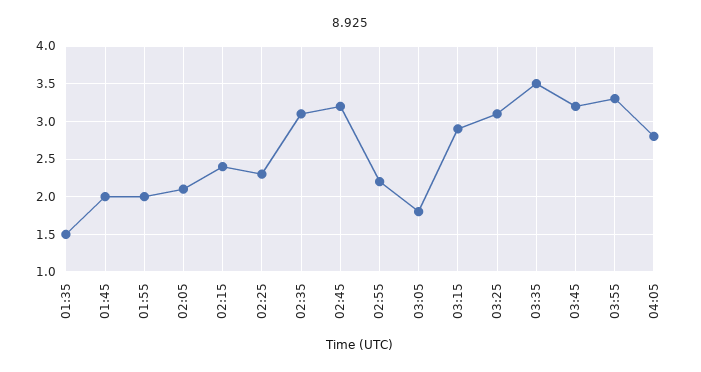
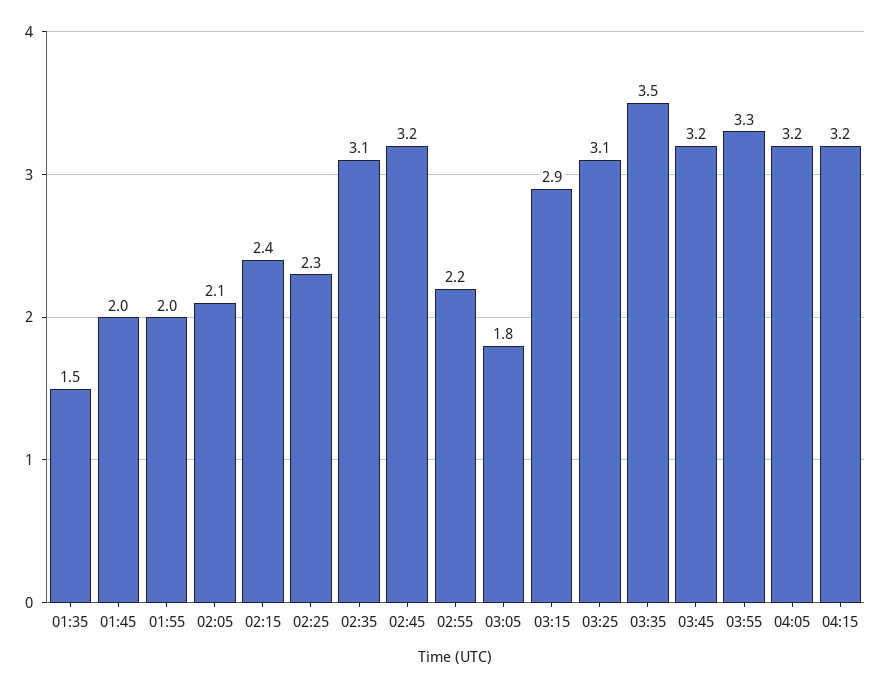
04:05: 2.8 -> 3.2
04:15: none -> 3.2

